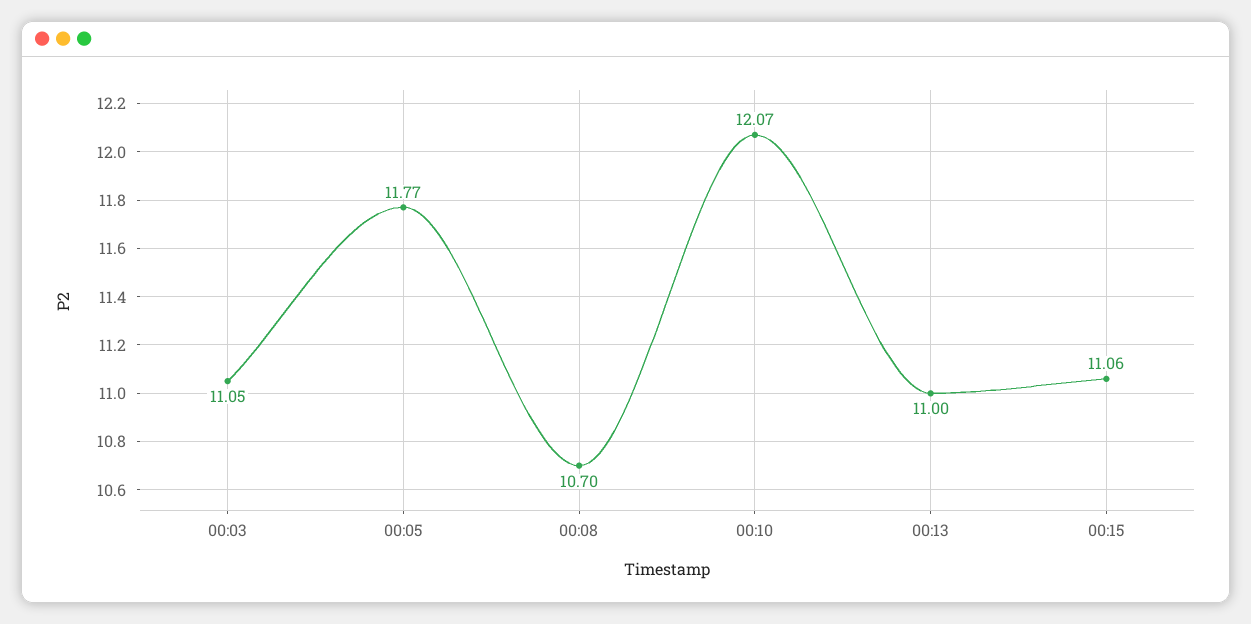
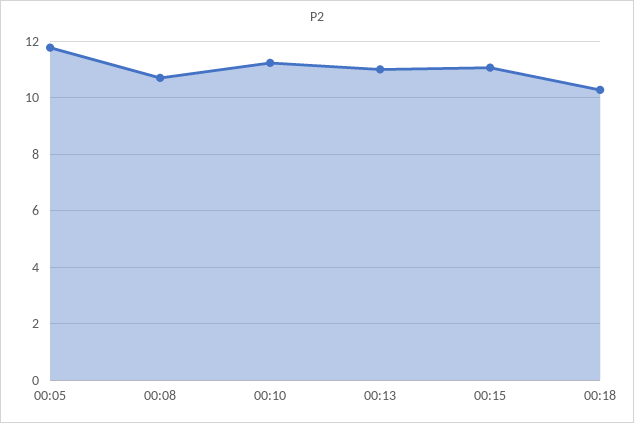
00:03: 11.05 -> none
00:10: 12.07 -> 11.25
00:18: none -> 10.25

